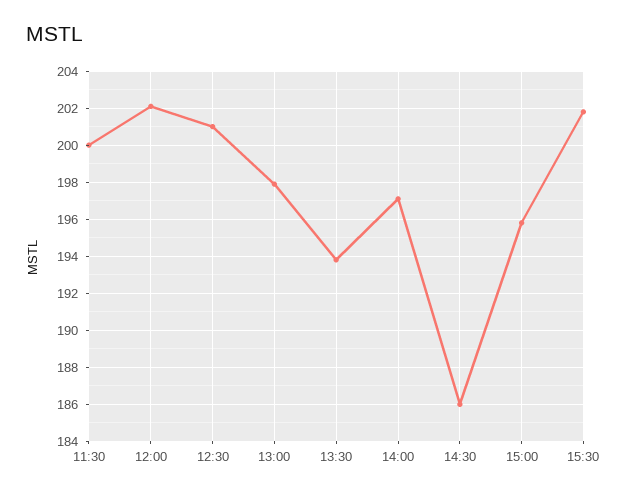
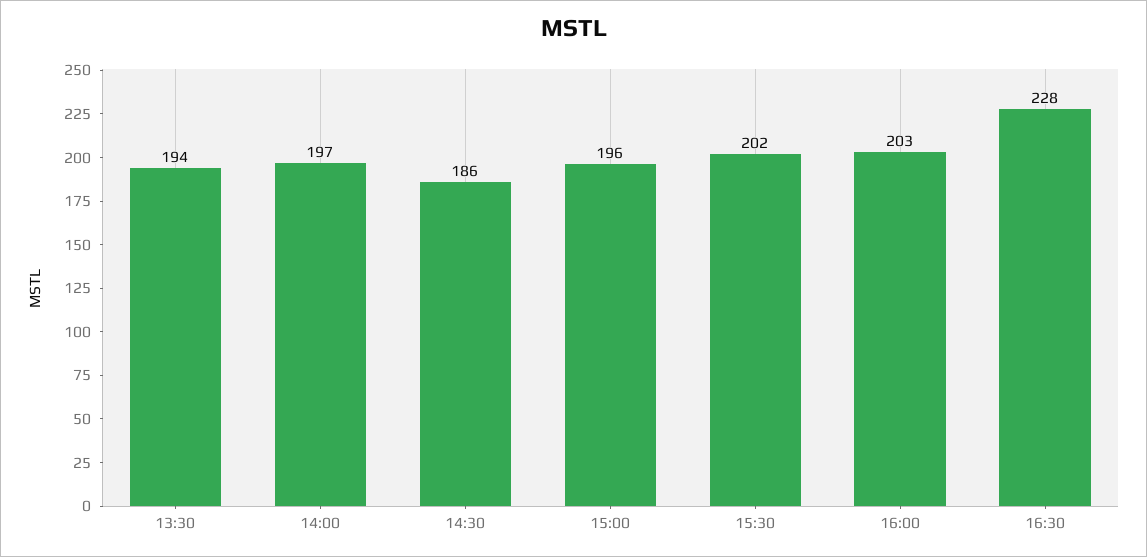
11:30: 200 -> none
12:00: 202 -> none
12:30: 201 -> none
13:00: 198 -> none
16:00: none -> 203
16:30: none -> 228

